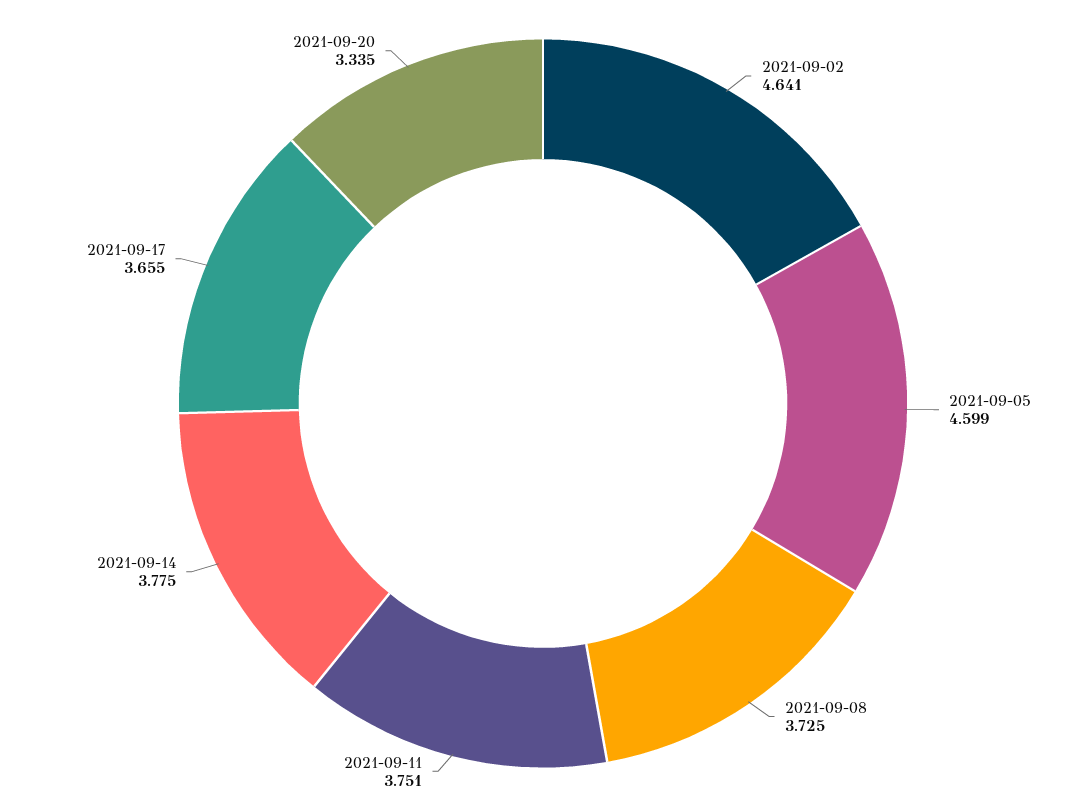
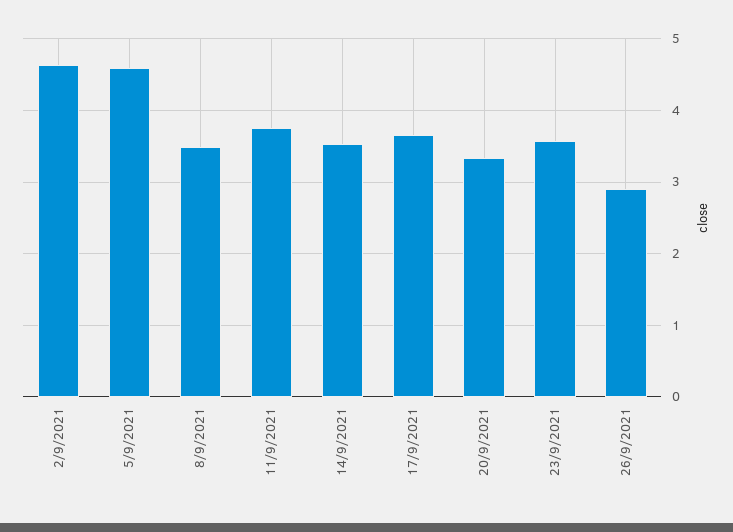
2021-09-08: 3.725 -> 3.5
2021-09-14: 3.775 -> 3.5
23/9/2021: none -> 3.6
26/9/2021: none -> 2.9

